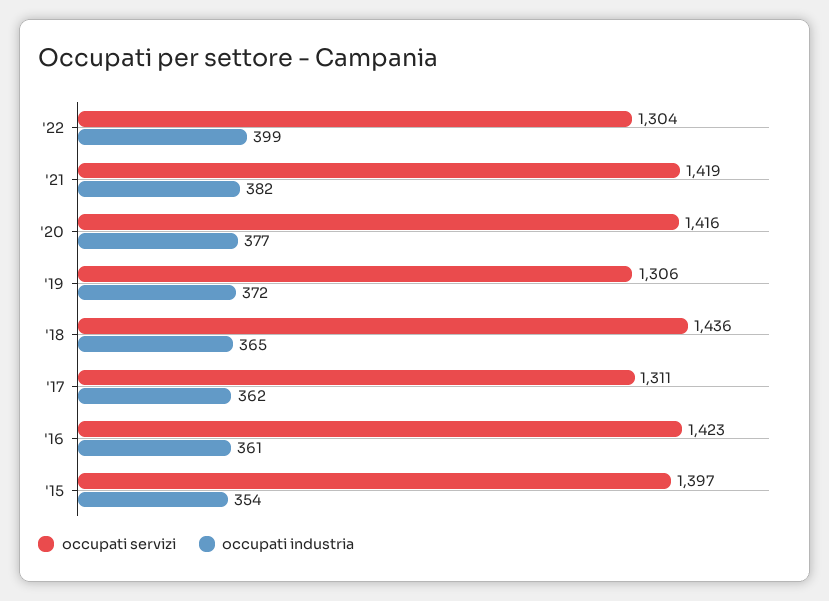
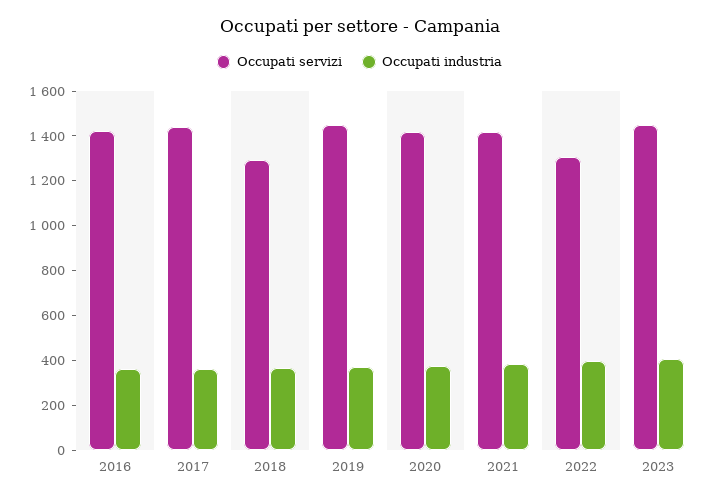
occupati servizi, '19: 1306 -> 1450
occupati servizi, '18: 1436 -> 1300
occupati servizi, '17: 1311 -> 1450
occupati servizi, '15: 1397 -> none
occupati industria, '15: 354 -> none
occupati servizi, 2023: none -> 1450
occupati industria, 2023: none -> 400

